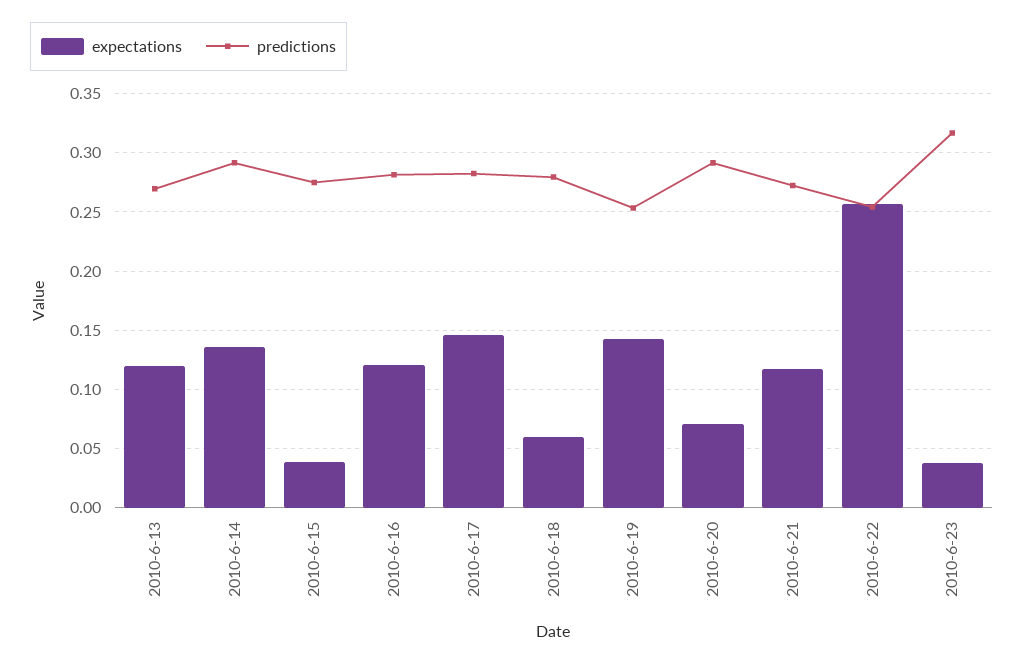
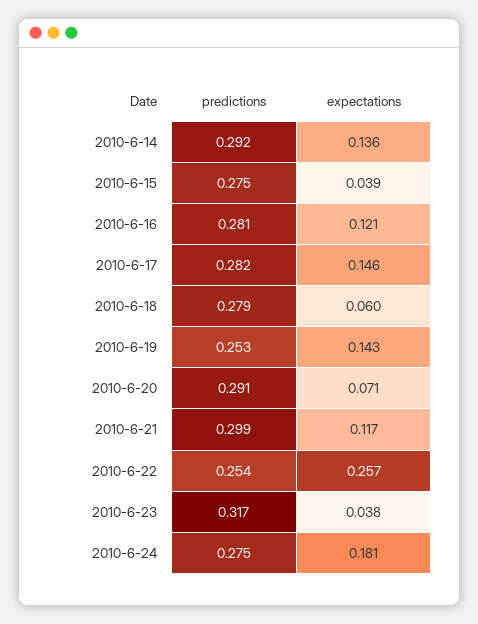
expectations, 2010-6-13: 0.12 -> none
predictions, 2010-6-13: 0.27 -> none
predictions, 2010-6-21: 0.27 -> 0.299
predictions, 2010-6-24: none -> 0.275
expectations, 2010-6-24: none -> 0.181

